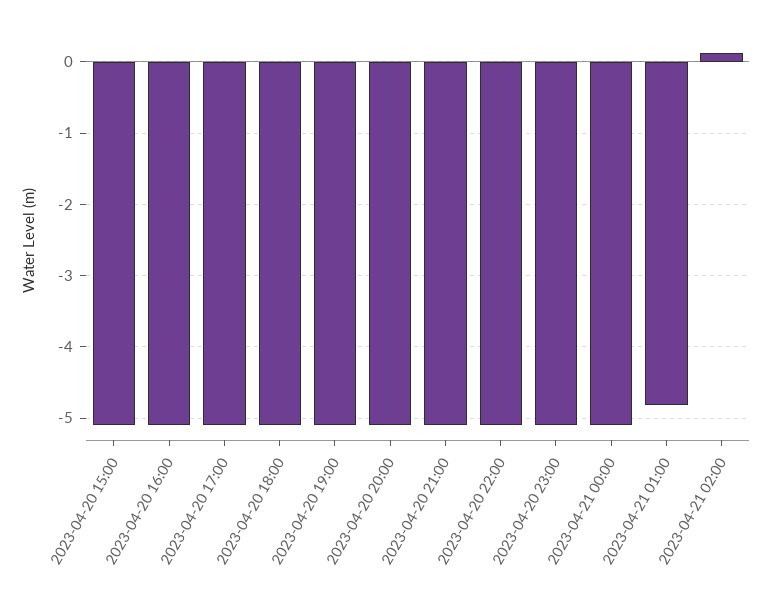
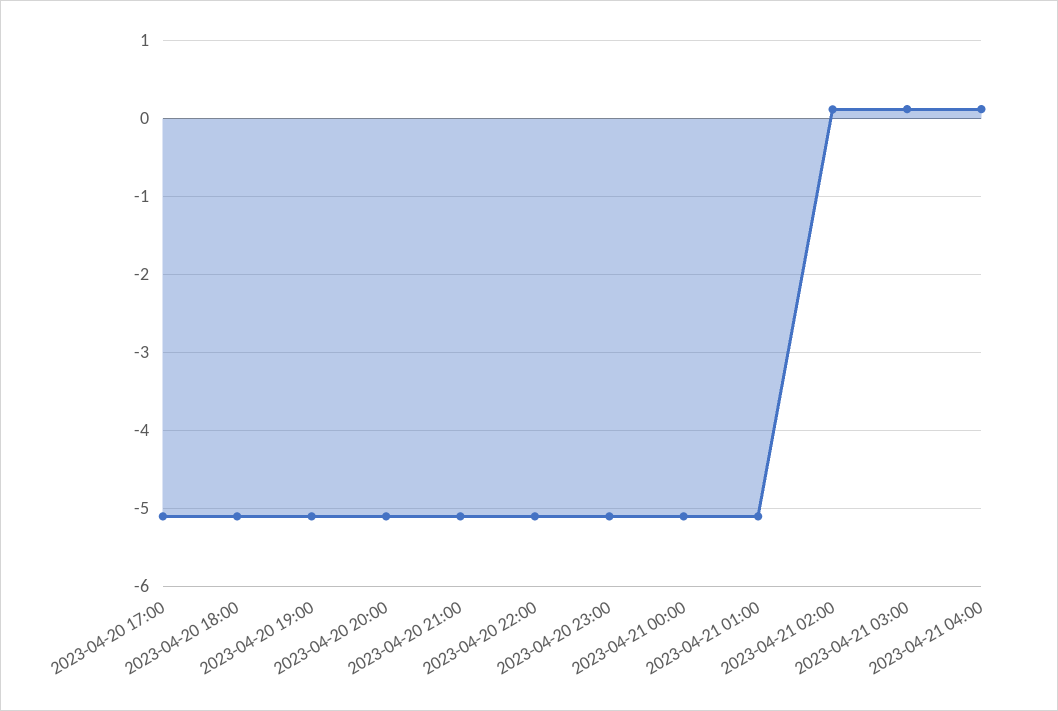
2023-04-20 15:00: -5.1 -> none
2023-04-20 16:00: -5.1 -> none
2023-04-21 01:00: -4.8 -> -5.1
2023-04-21 03:00: none -> 0.1
2023-04-21 04:00: none -> 0.1

